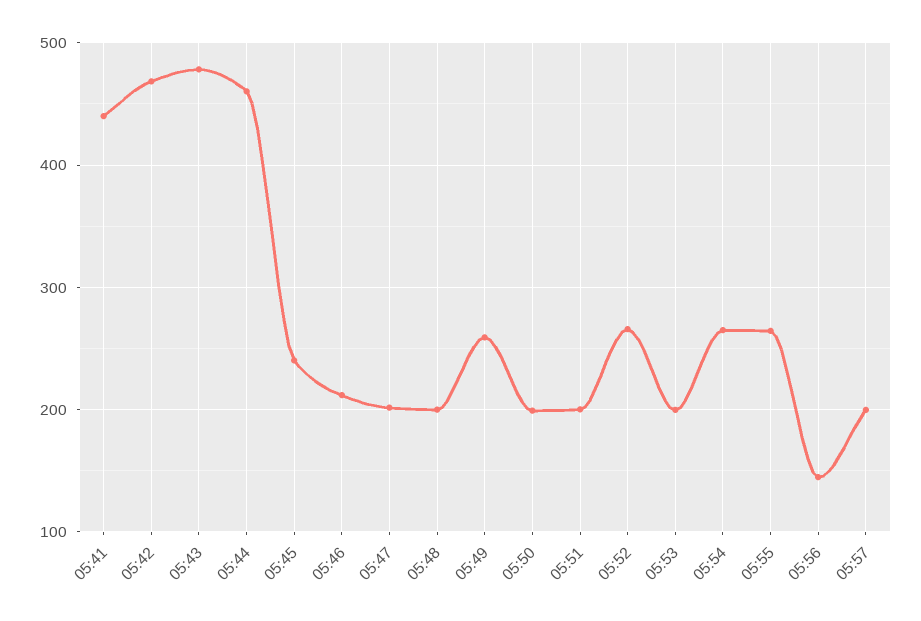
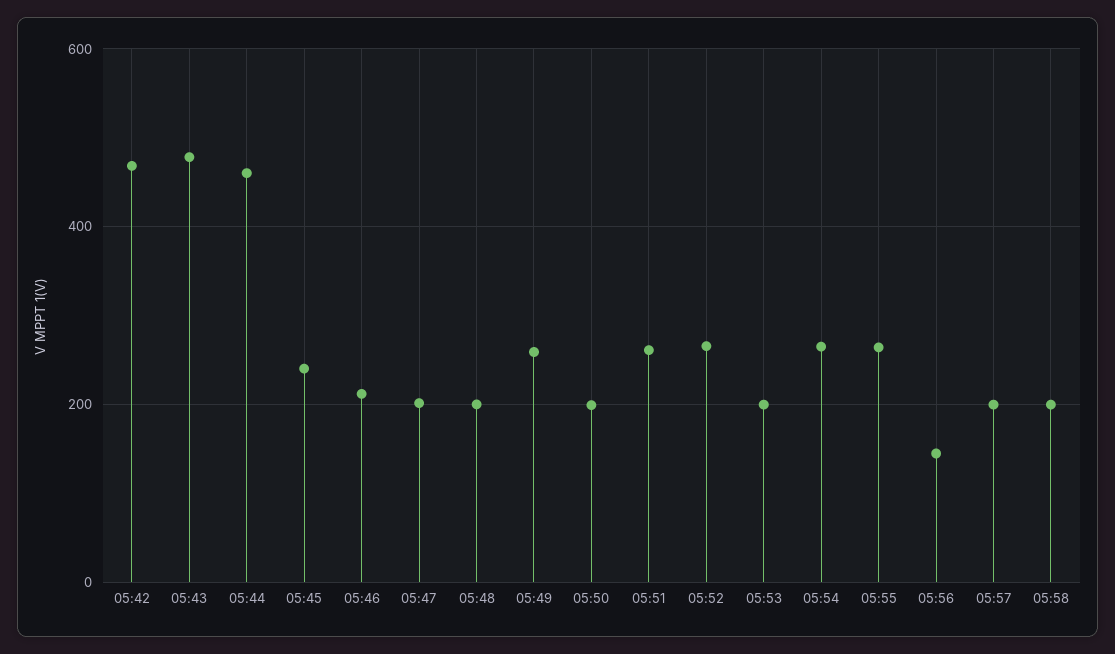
05:41: 440 -> none
05:51: 200 -> 260
05:58: none -> 200

